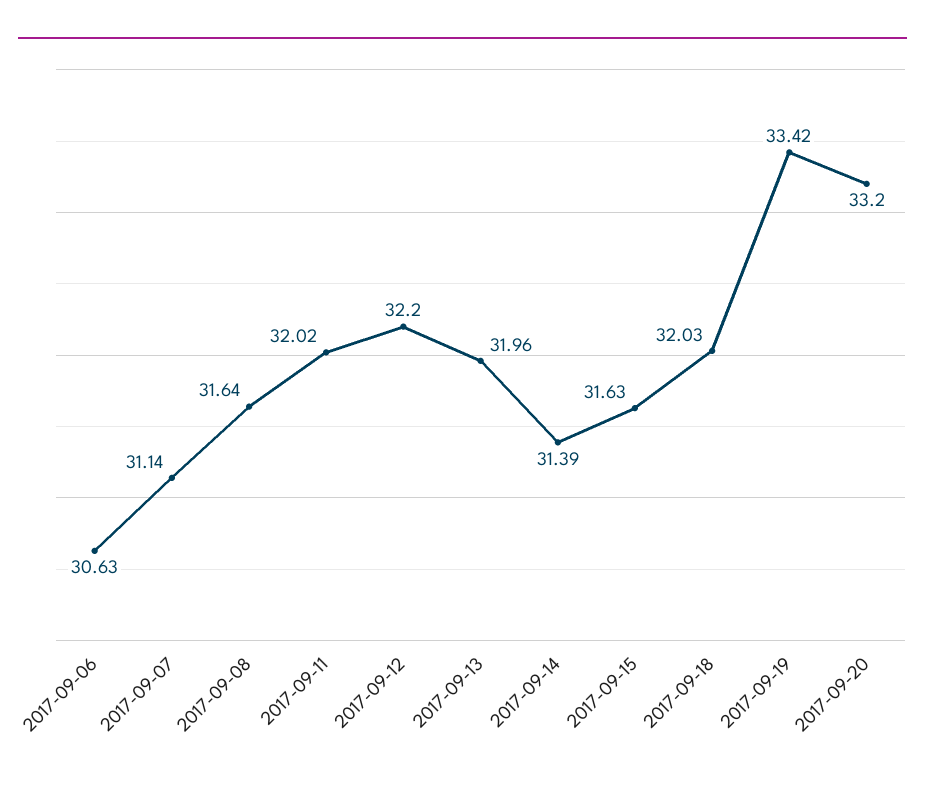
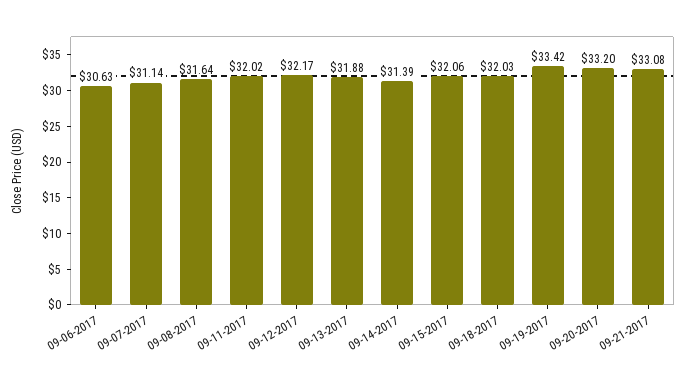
2017-09-12: 32.2 -> 32.17
2017-09-13: 31.96 -> 31.88
2017-09-15: 31.63 -> 32.06
09-21-2017: none -> 33.08

